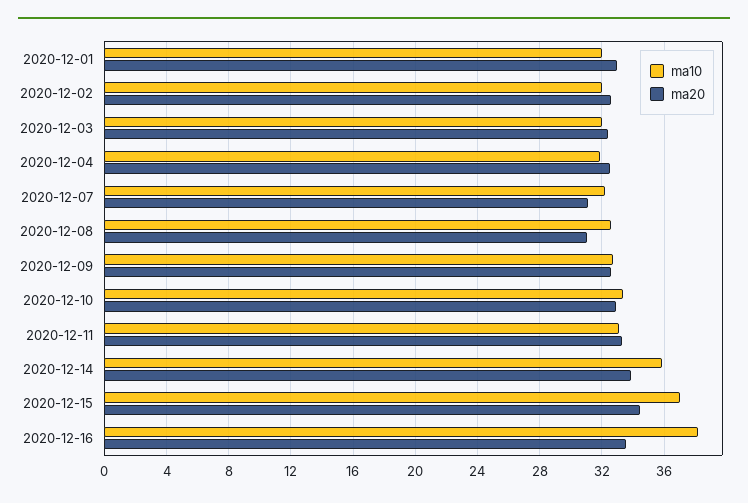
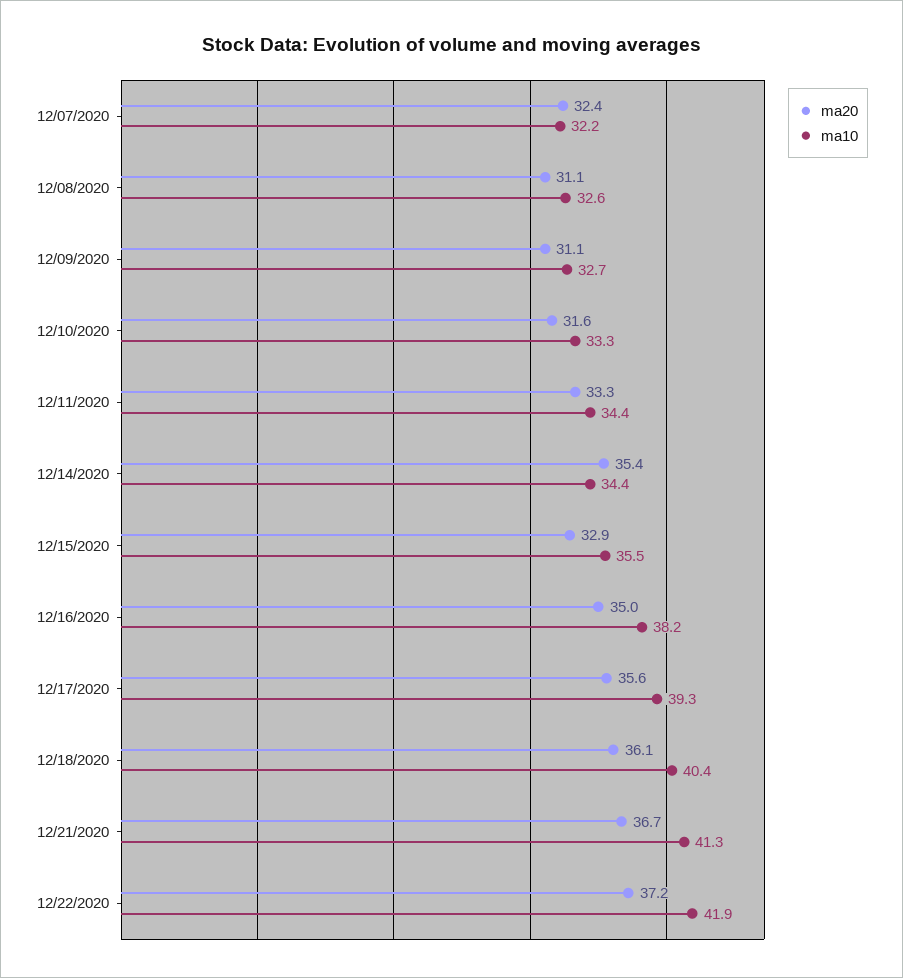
ma10, 2020-12-01: 32 -> none
ma20, 2020-12-01: 33 -> none
ma10, 2020-12-02: 32 -> none
ma20, 2020-12-02: 32.5 -> none
ma10, 2020-12-03: 32 -> none
ma20, 2020-12-03: 32.5 -> none
ma10, 2020-12-04: 32 -> none
ma20, 2020-12-04: 32.5 -> none
ma20, 2020-12-07: 31 -> 32.4
ma20, 2020-12-09: 32.5 -> 31.1
ma20, 2020-12-10: 33 -> 31.6
ma10, 2020-12-11: 33 -> 34.4
ma10, 2020-12-14: 36 -> 34.4
ma20, 2020-12-14: 34 -> 35.4
ma10, 2020-12-15: 37 -> 35.5
ma20, 2020-12-15: 34.5 -> 32.9
ma20, 2020-12-16: 33.5 -> 35
ma20, 12/17/2020: none -> 35.6
ma10, 12/17/2020: none -> 39.3
ma20, 12/18/2020: none -> 36.1
ma10, 12/18/2020: none -> 40.4
ma20, 12/21/2020: none -> 36.7
ma10, 12/21/2020: none -> 41.3
ma20, 12/22/2020: none -> 37.2
ma10, 12/22/2020: none -> 41.9

